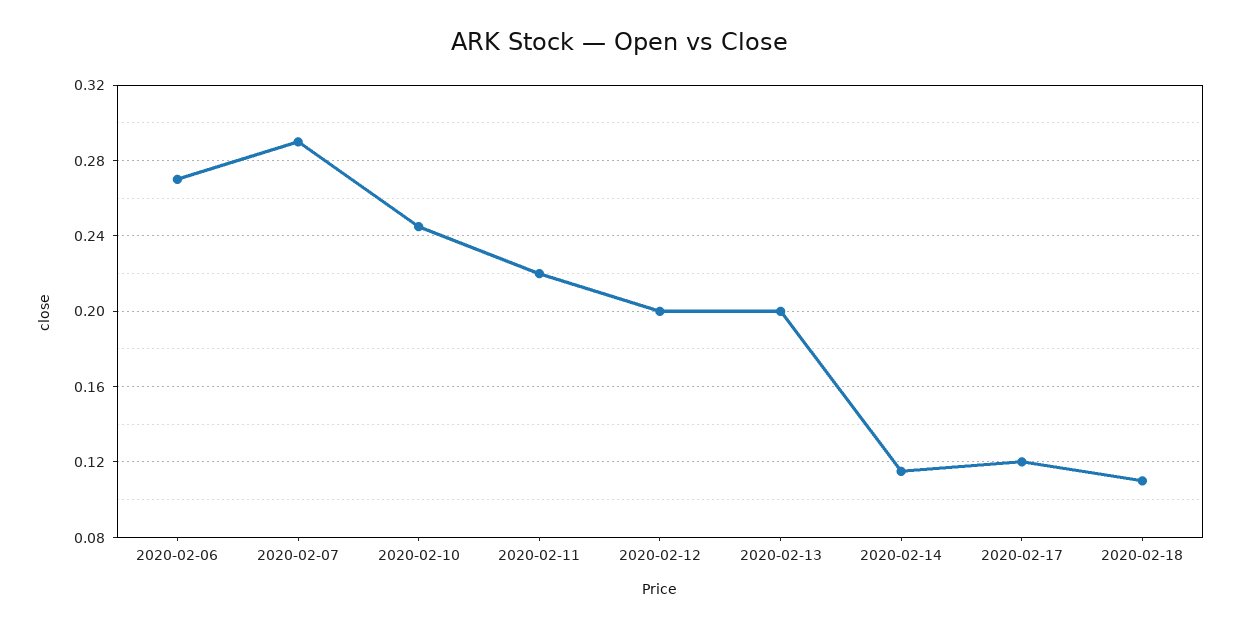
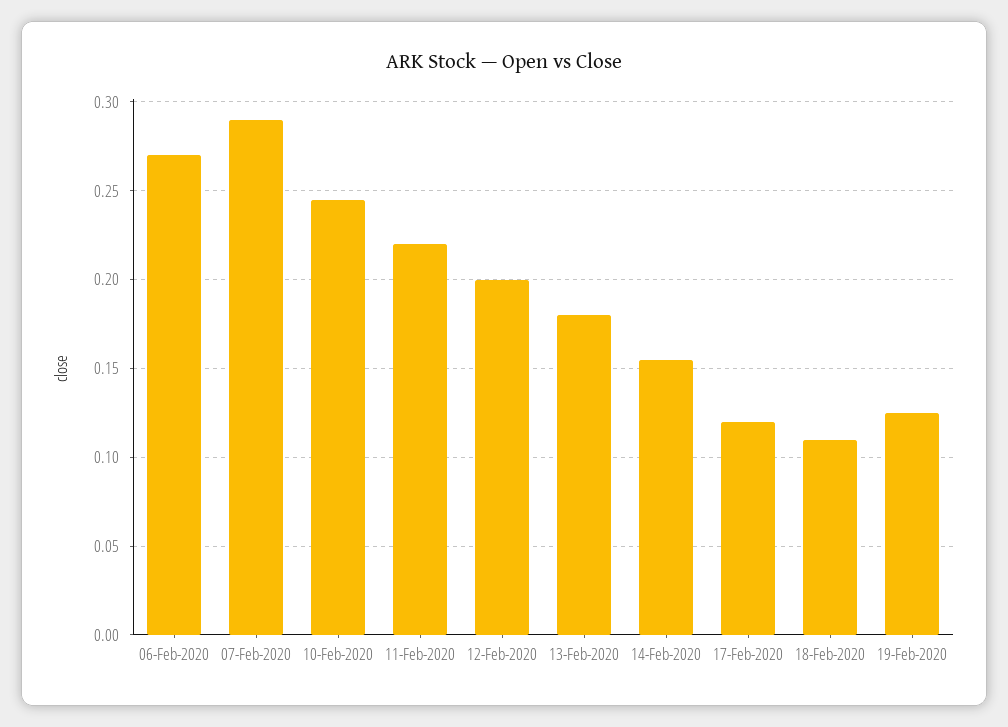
2020-02-13: 0.2 -> 0.18
2020-02-14: 0.115 -> 0.155
19-Feb-2020: none -> 0.125

